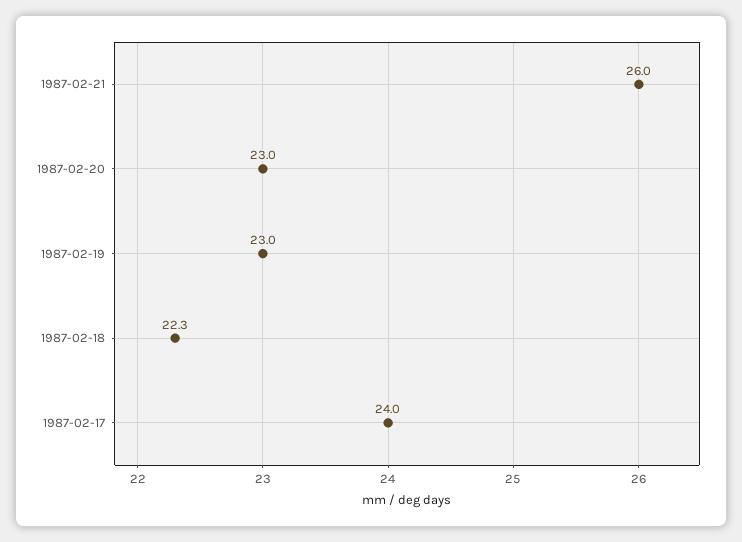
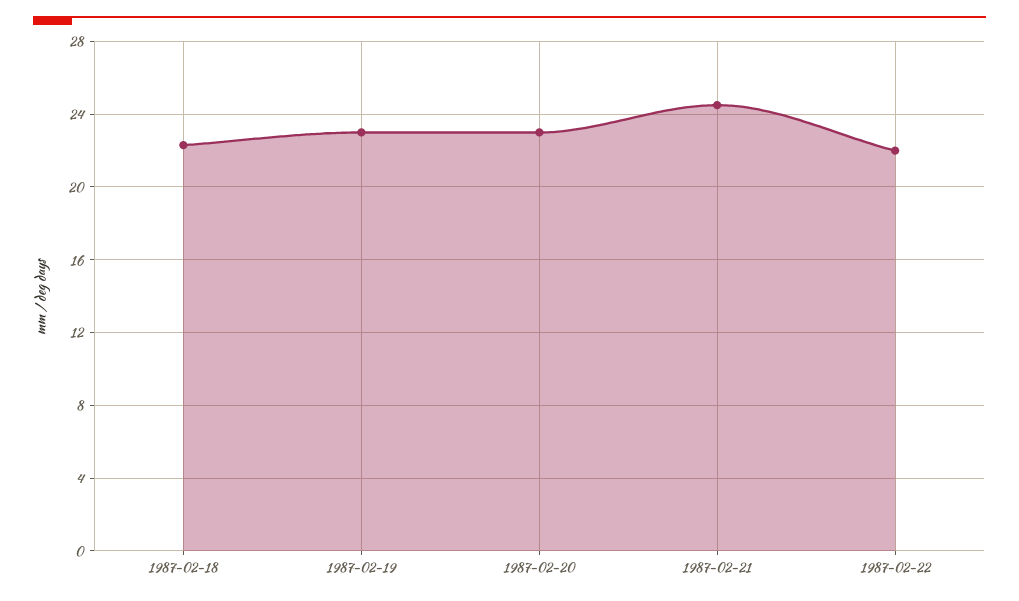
1987-02-21: 26 -> 24.5
1987-02-17: 24 -> none
1987-02-22: none -> 22

